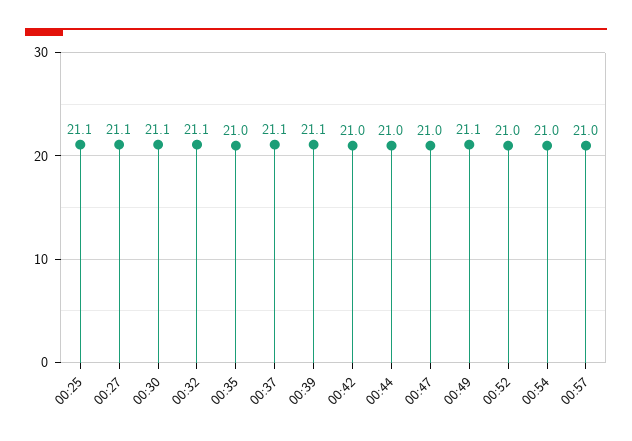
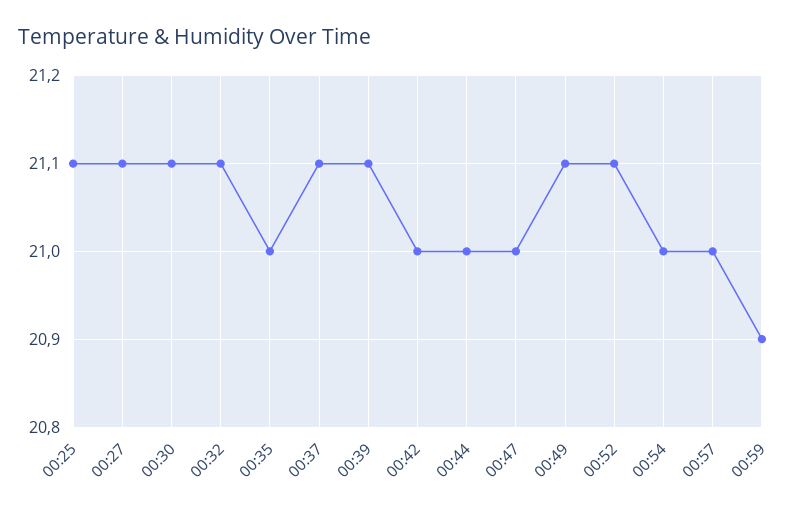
00:52: 21 -> 21.1
00:59: none -> 20.9

